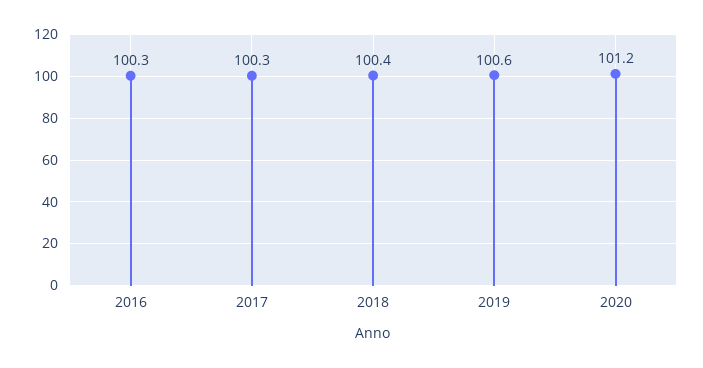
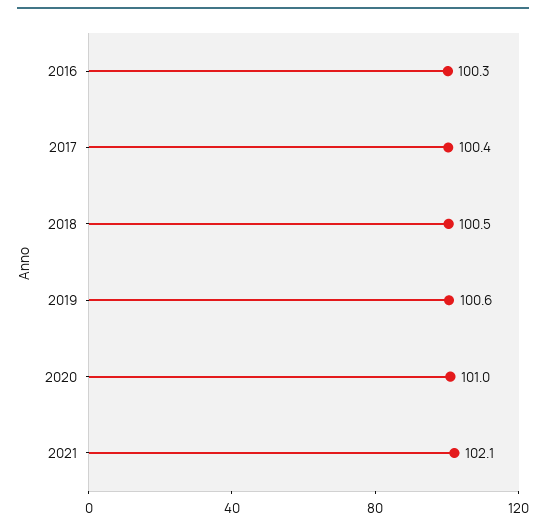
2017: 100.3 -> 100.4
2018: 100.4 -> 100.5
2020: 101.2 -> 101
2021: none -> 102.1

